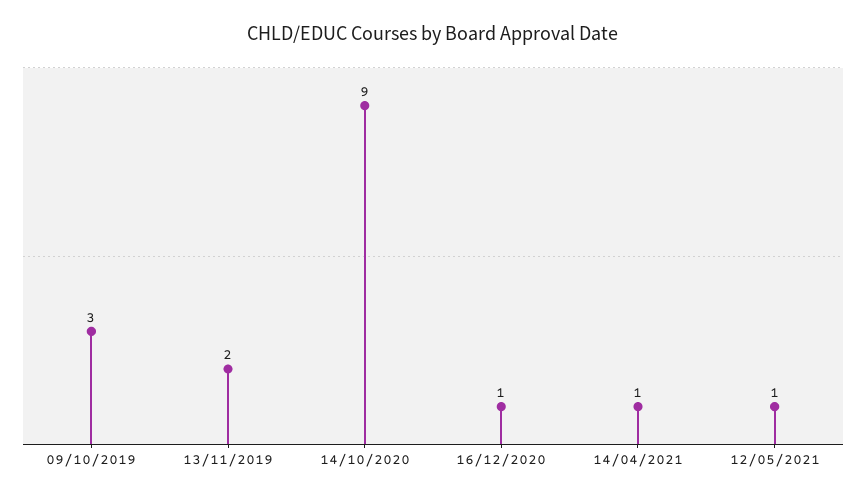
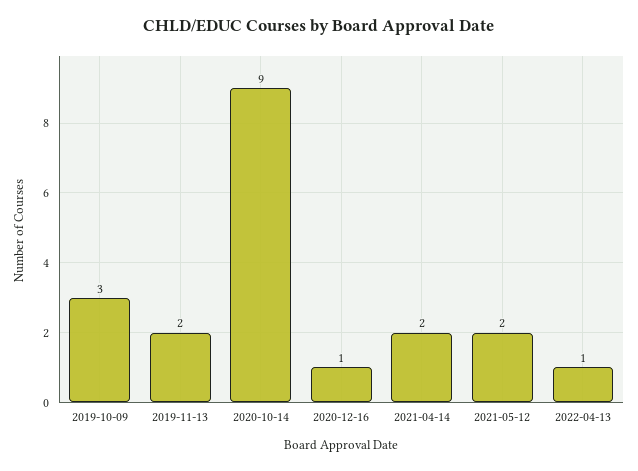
14/04/2021: 1 -> 2
12/05/2021: 1 -> 2
2022-04-13: none -> 1

